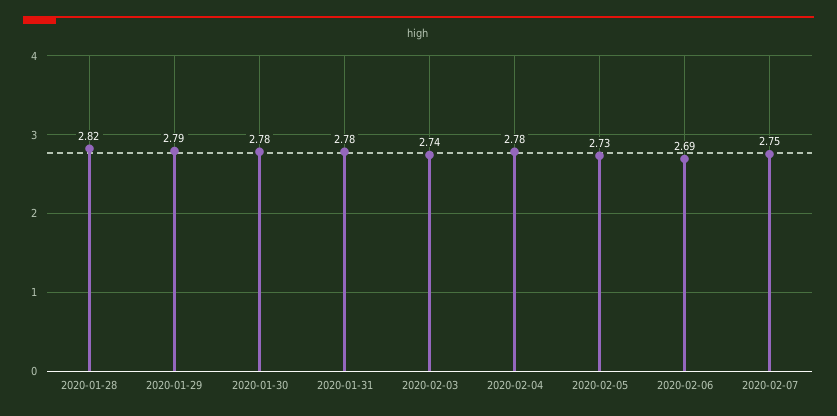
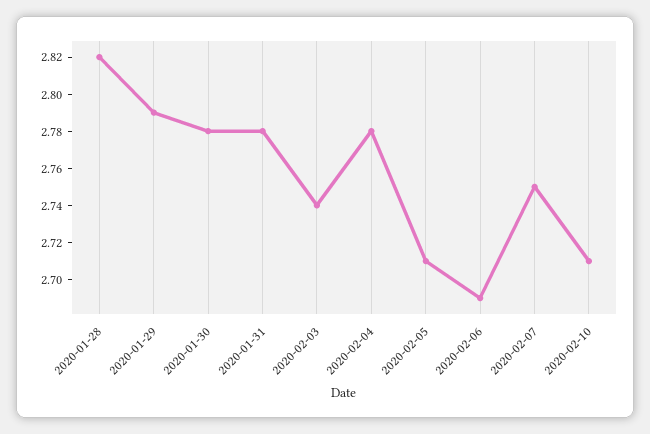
2020-02-05: 2.73 -> 2.71
2020-02-10: none -> 2.71

